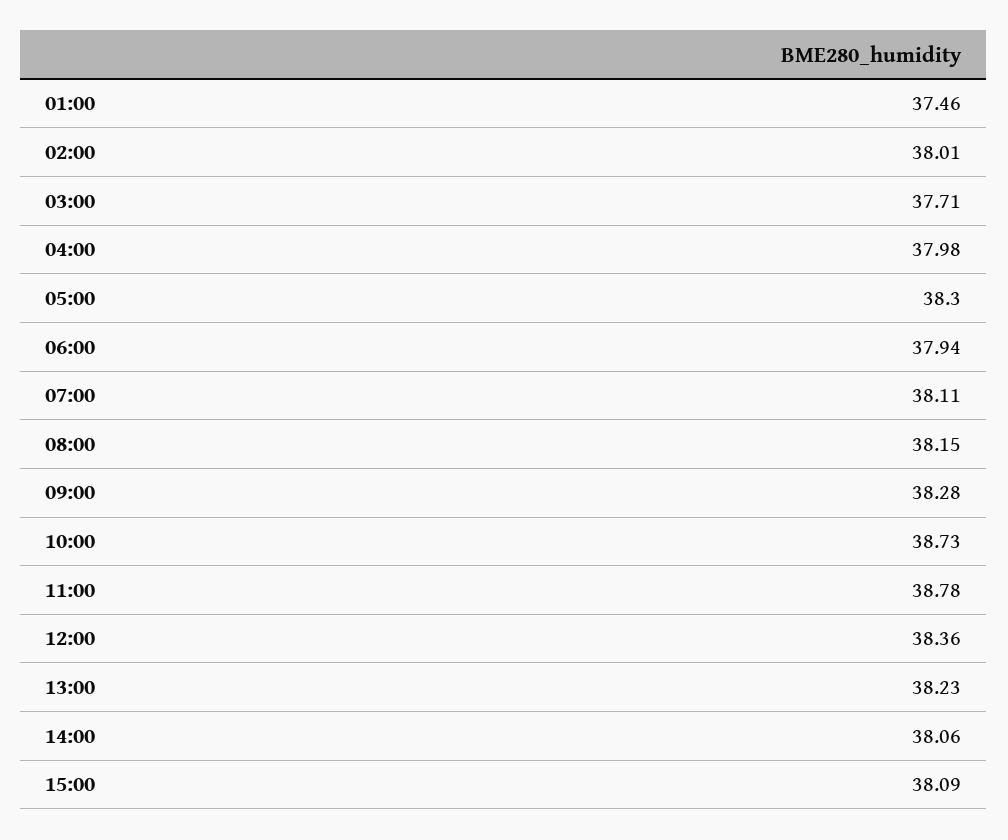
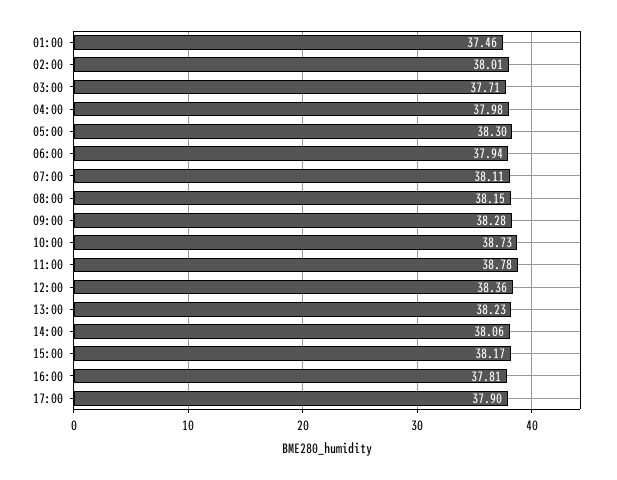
15:00: 38.09 -> 38.17
16:00: none -> 37.81
17:00: none -> 37.9

